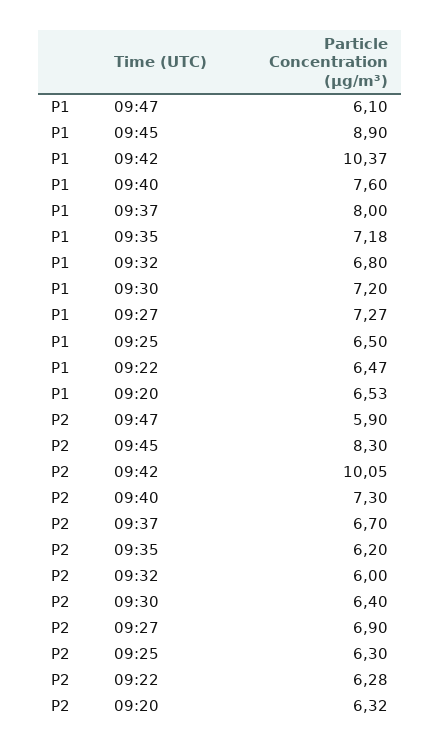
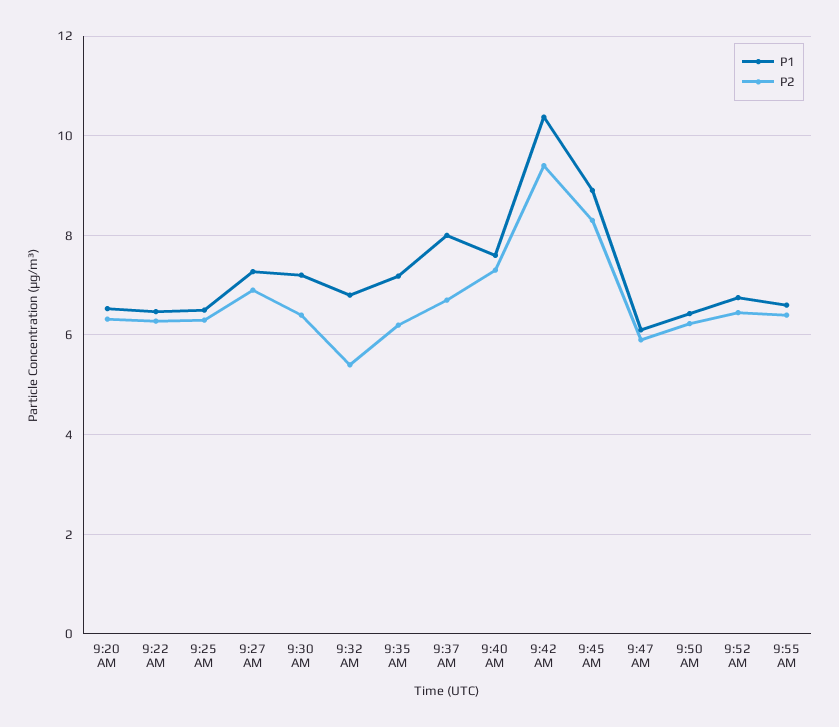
P2, 09:42: 10.05 -> 9.4
P2, 09:32: 6 -> 5.4
P1, 9:50 AM: none -> 6.4
P2, 9:50 AM: none -> 6.2
P1, 9:52 AM: none -> 6.8
P2, 9:52 AM: none -> 6.4
P1, 9:55 AM: none -> 6.6
P2, 9:55 AM: none -> 6.4

